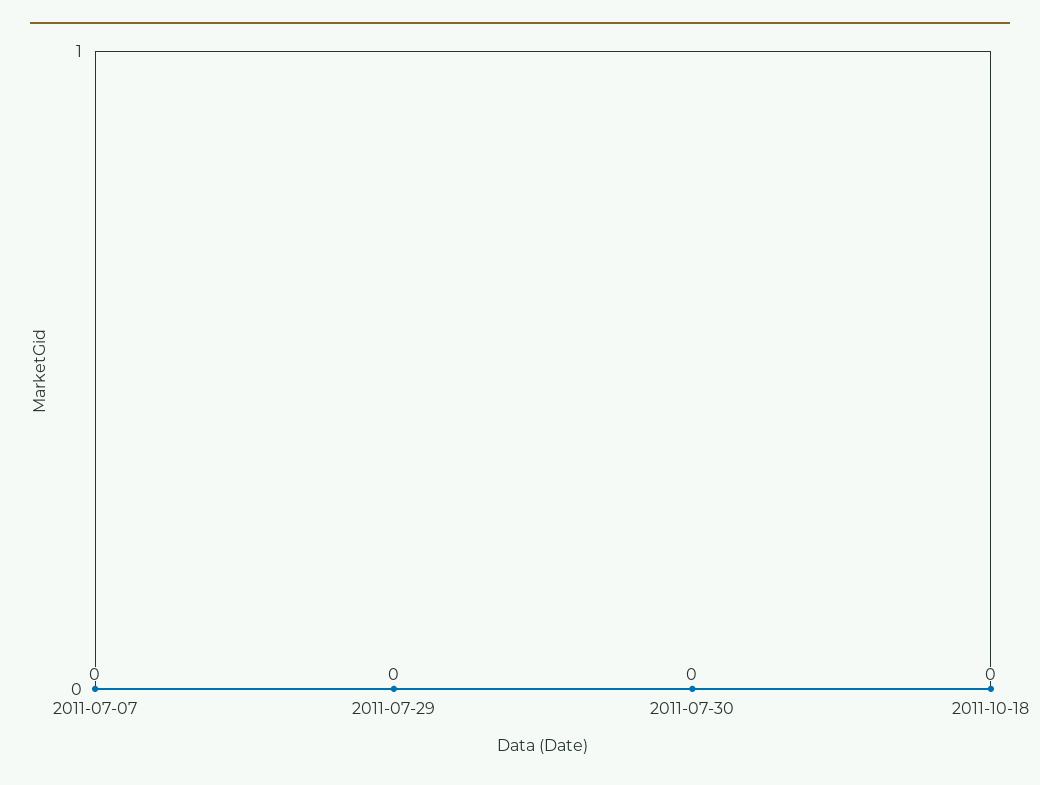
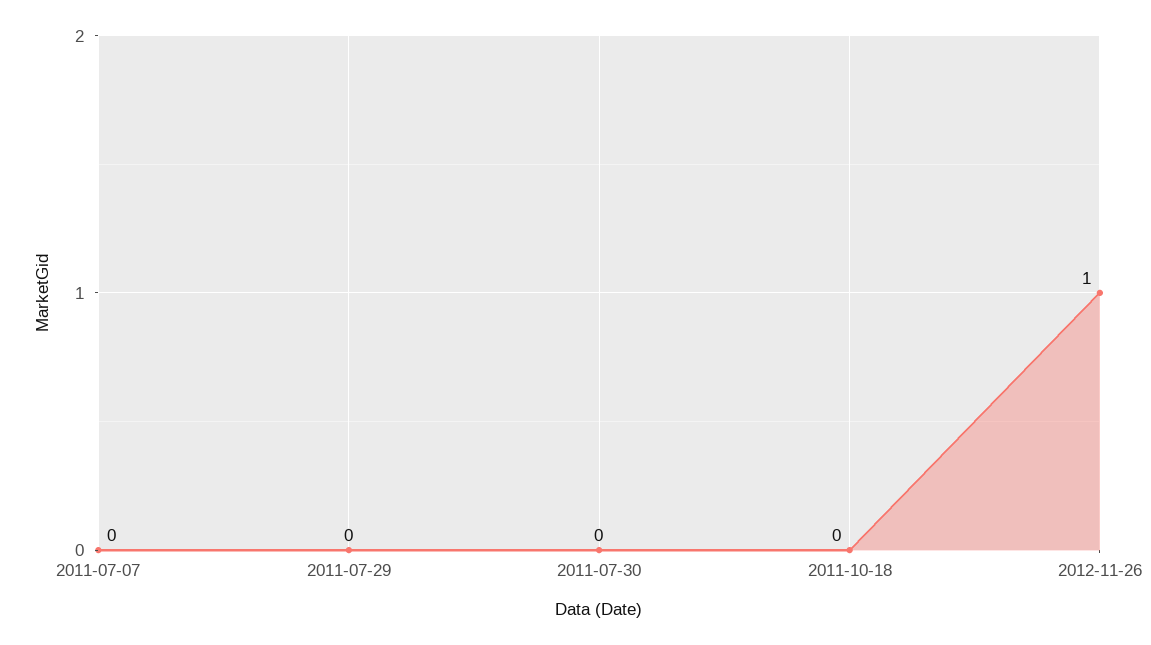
2012-11-26: none -> 1

